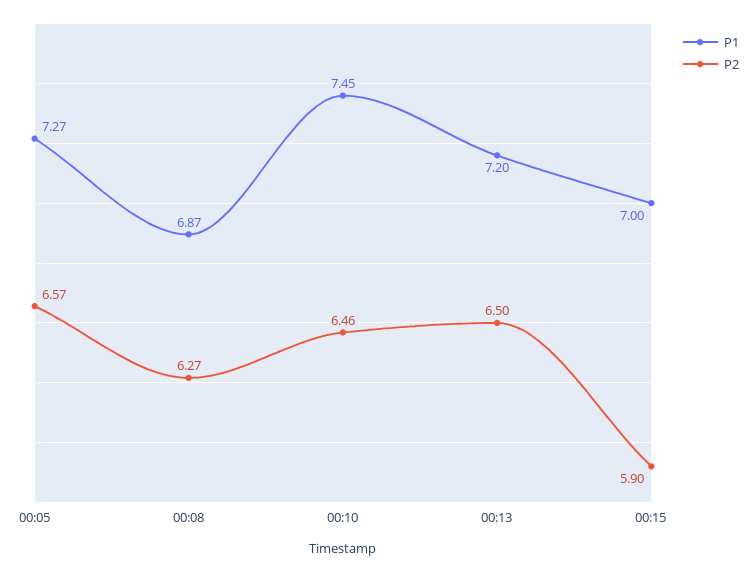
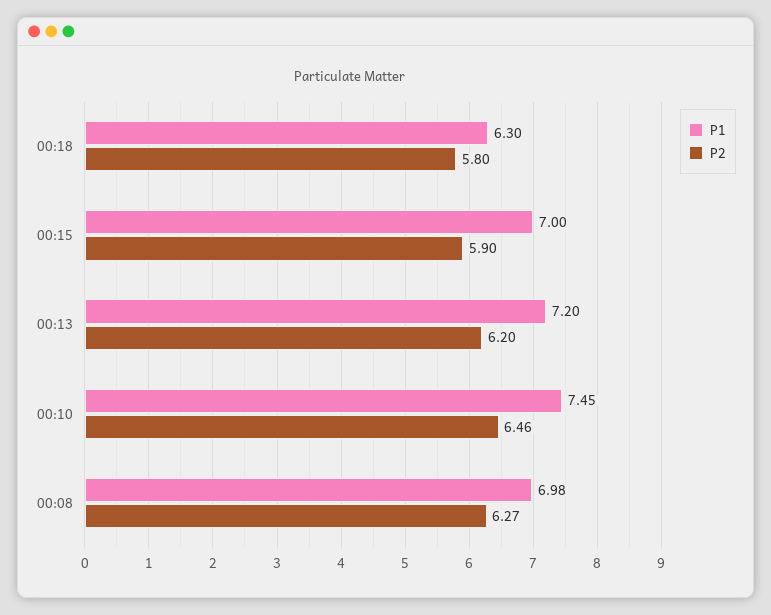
P1, 00:05: 7.27 -> none
P2, 00:05: 6.57 -> none
P1, 00:08: 6.87 -> 6.98
P2, 00:13: 6.5 -> 6.2
P1, 00:18: none -> 6.3
P2, 00:18: none -> 5.8

